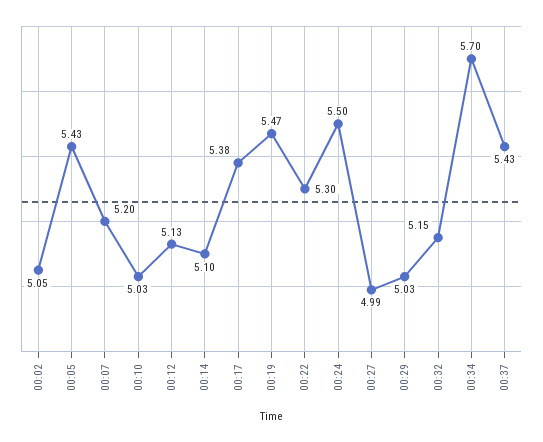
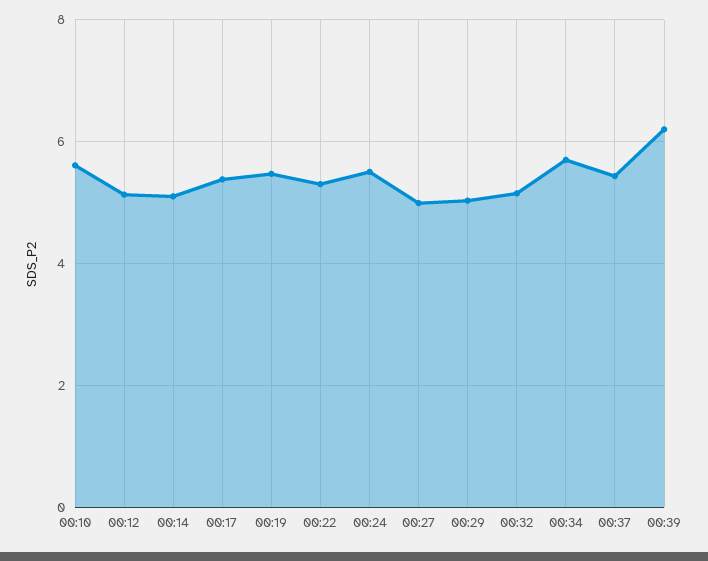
00:02: 5.05 -> none
00:05: 5.43 -> none
00:07: 5.2 -> none
00:10: 5.03 -> 5.6
00:39: none -> 6.2

